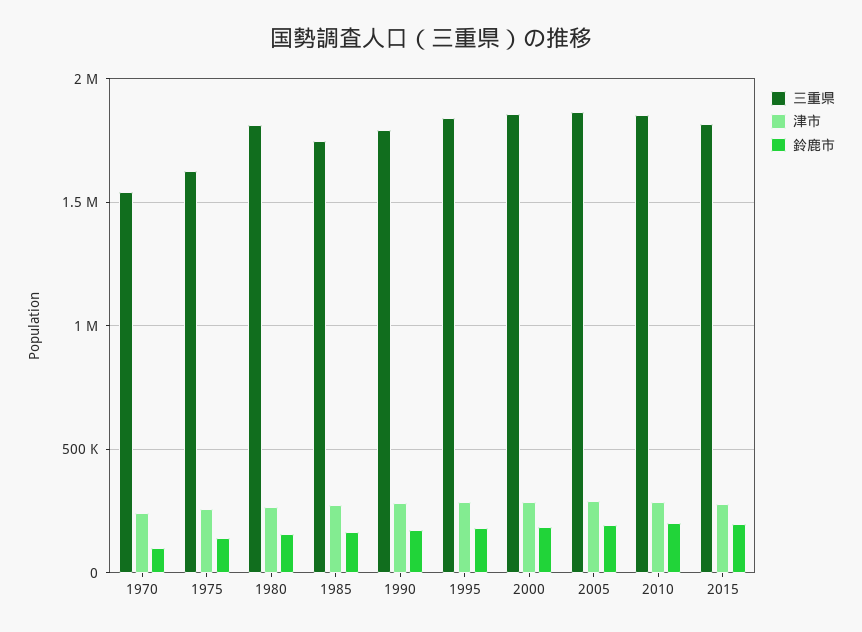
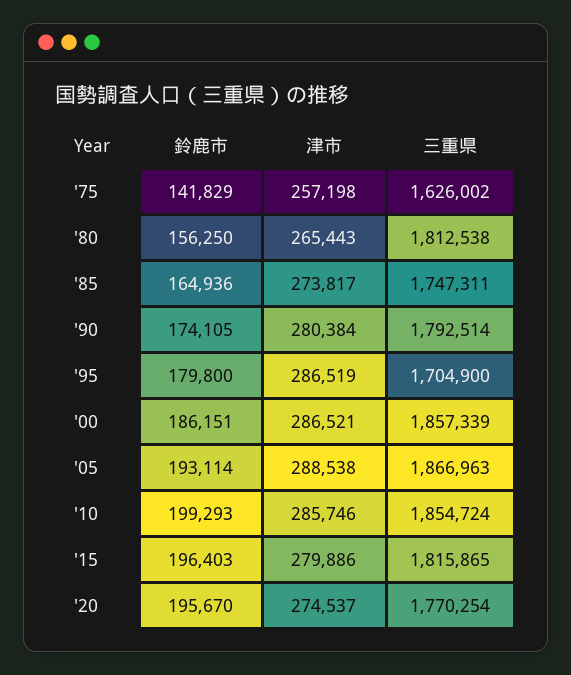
三重県, 1970: 1550000 -> none
津市, 1970: 250000 -> none
鈴鹿市, 1970: 100000 -> none
三重県, 1995: 1850000 -> 1704900
鈴鹿市, '20: none -> 195670
津市, '20: none -> 274537
三重県, '20: none -> 1770254

